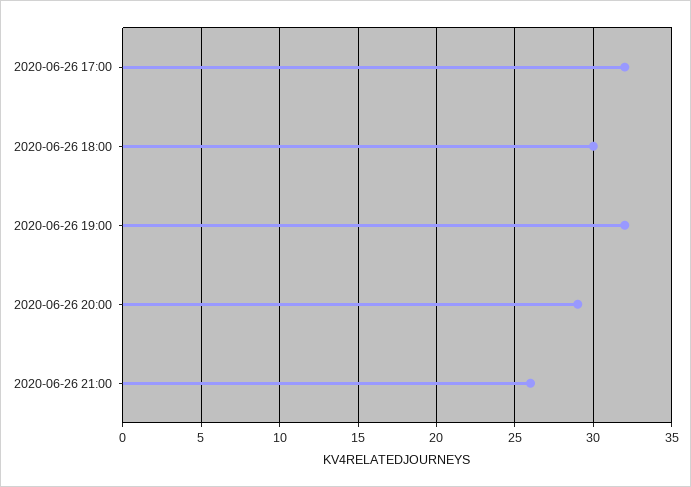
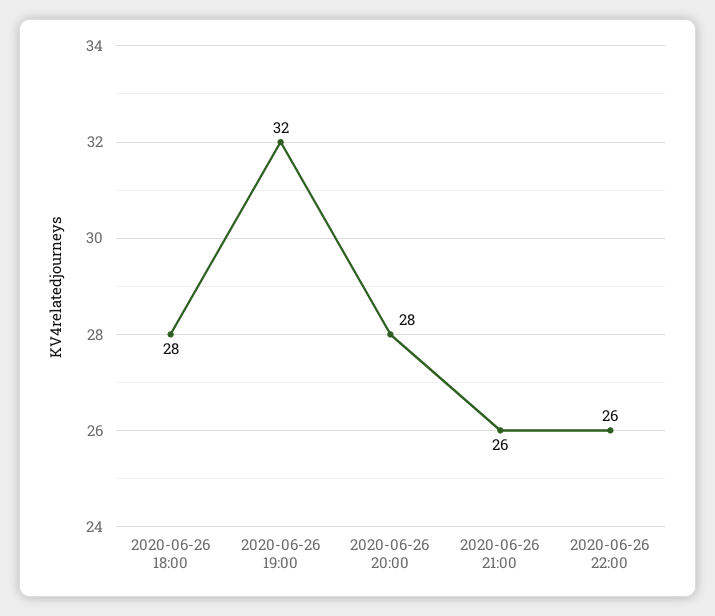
2020-06-26 17:00: 32 -> none
2020-06-26 18:00: 30 -> 28
2020-06-26 20:00: 29 -> 28
2020-06-26 22:00: none -> 26

